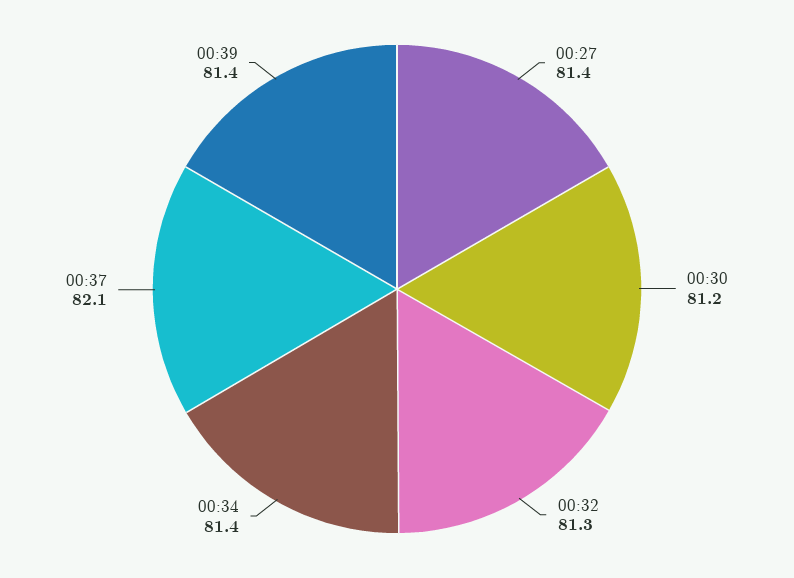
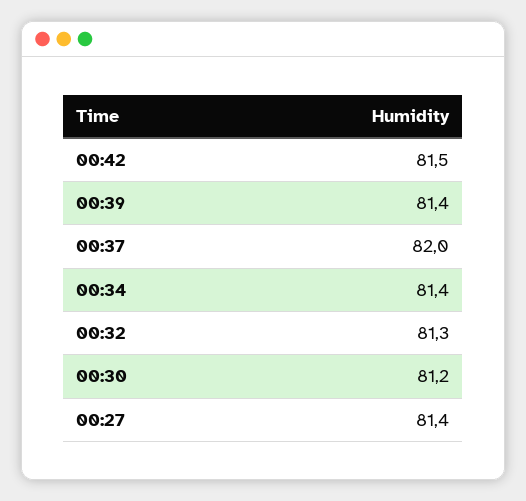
00:37: 82.1 -> 82
00:42: none -> 81.5

